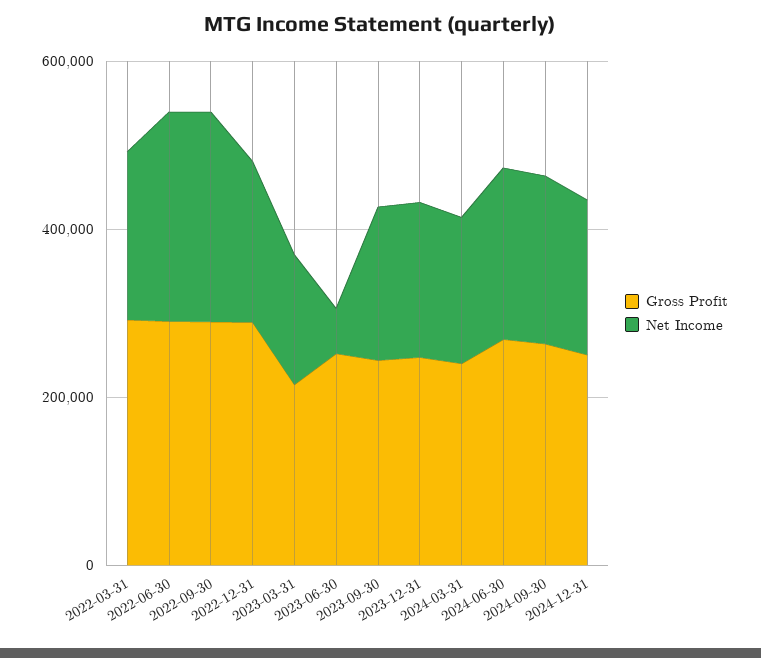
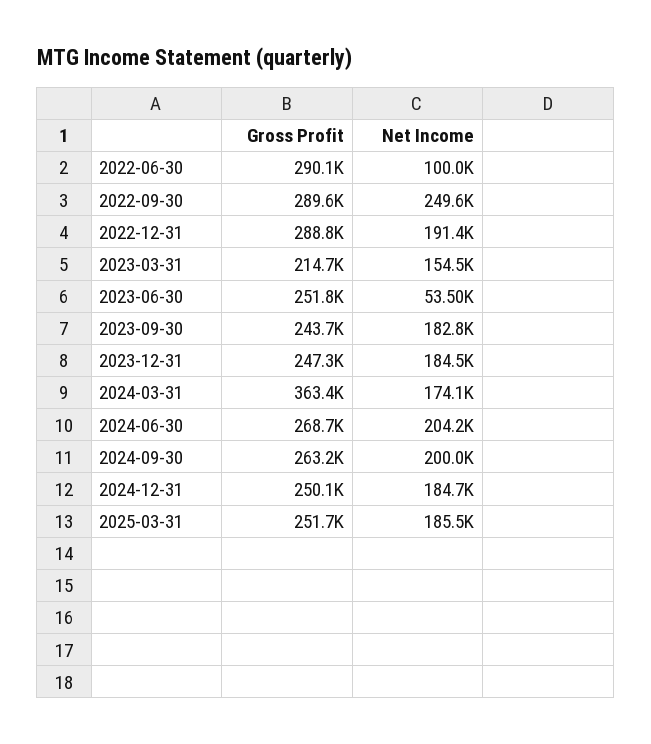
Gross Profit, 2022-03-31: 300000 -> none
Net Income, 2022-03-31: 200000 -> none
Net Income, 2022-06-30: 250000 -> 100000
Gross Profit, 2024-03-31: 250000 -> 363400
Gross Profit, 2025-03-31: none -> 251700
Net Income, 2025-03-31: none -> 185500

